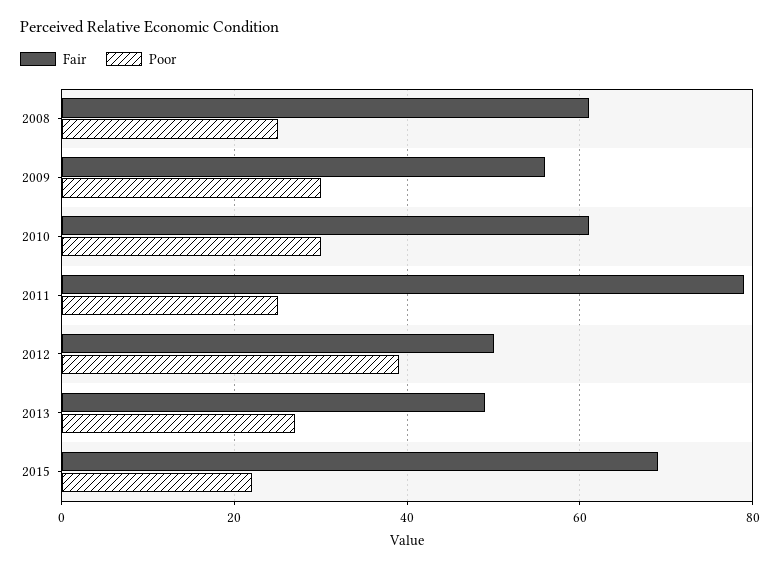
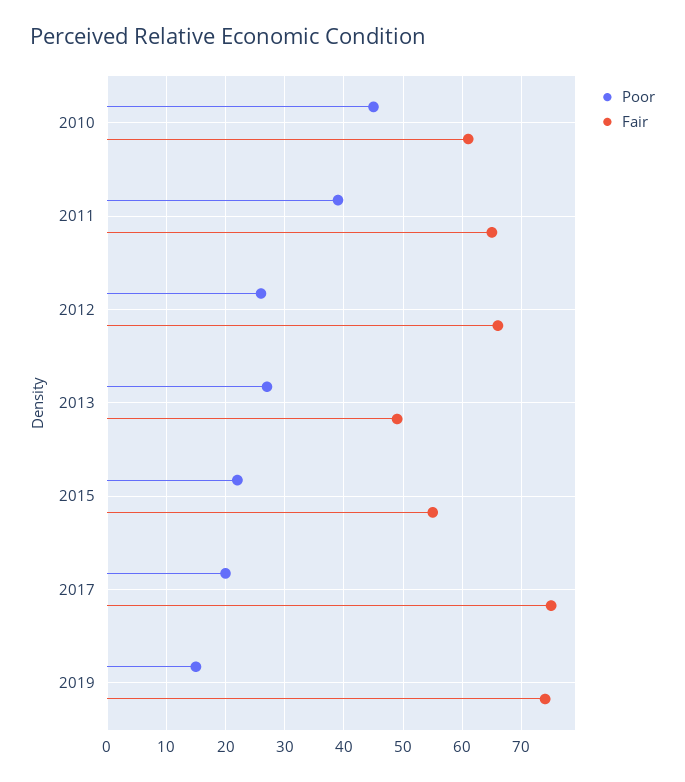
Fair, 2008: 60 -> none
Poor, 2008: 25 -> none
Fair, 2009: 55 -> none
Poor, 2009: 30 -> none
Poor, 2010: 30 -> 45
Fair, 2011: 80 -> 65
Poor, 2011: 25 -> 40
Fair, 2012: 50 -> 65
Poor, 2012: 40 -> 25
Fair, 2015: 70 -> 55
Poor, 2017: none -> 20
Fair, 2017: none -> 75
Poor, 2019: none -> 15
Fair, 2019: none -> 75

